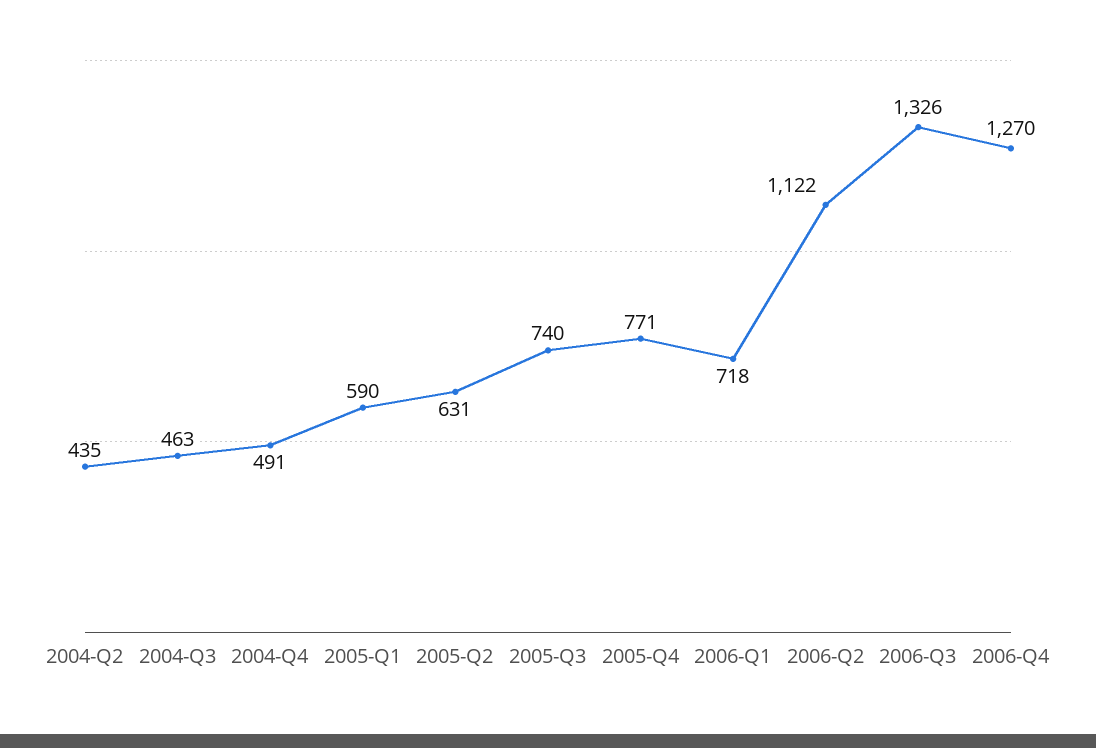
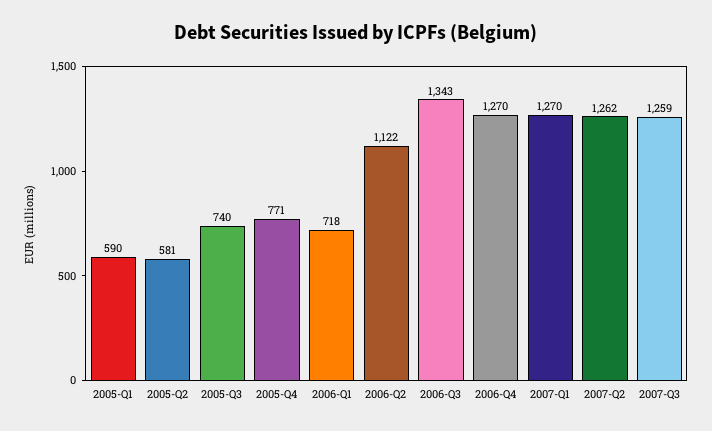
2004-Q2: 435 -> none
2004-Q3: 463 -> none
2004-Q4: 491 -> none
2005-Q2: 631 -> 581
2006-Q3: 1326 -> 1343
2007-Q1: none -> 1270
2007-Q2: none -> 1262
2007-Q3: none -> 1259

